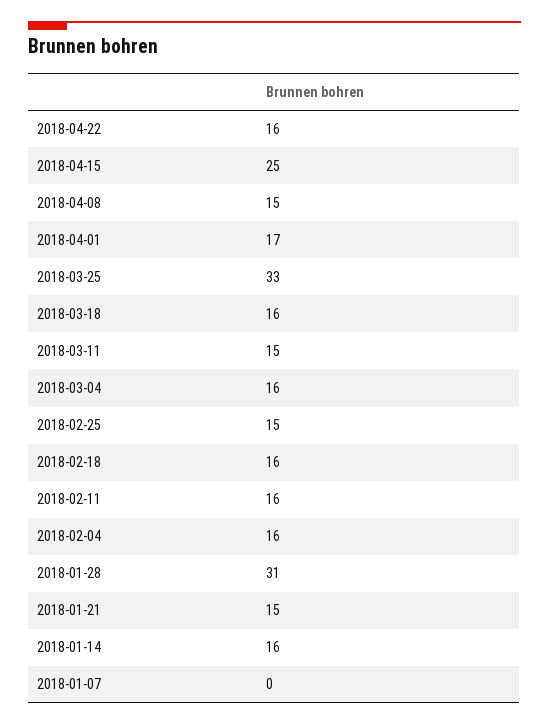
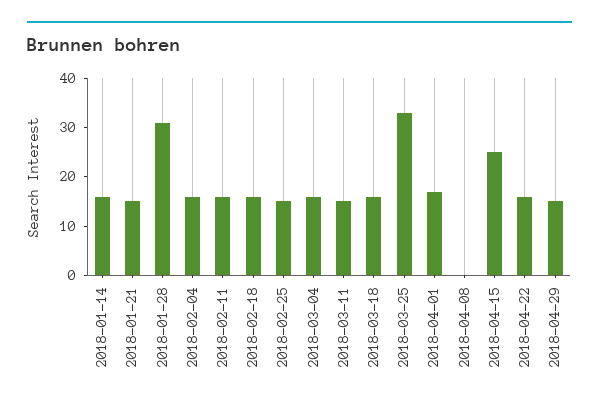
2018-04-08: 15 -> 0
2018-01-07: 0 -> none
2018-04-29: none -> 15

